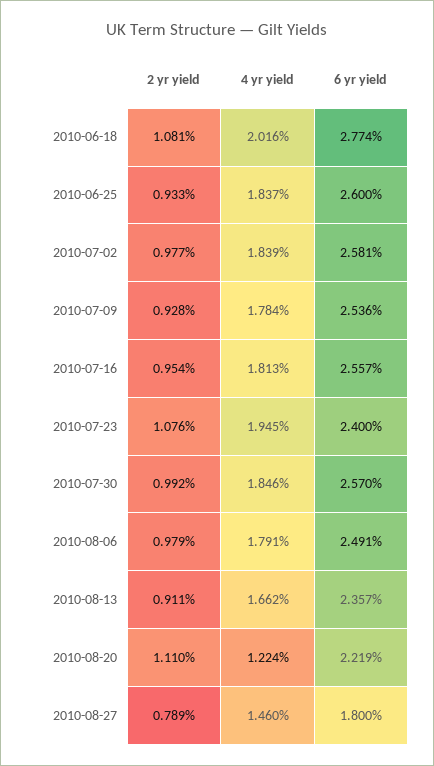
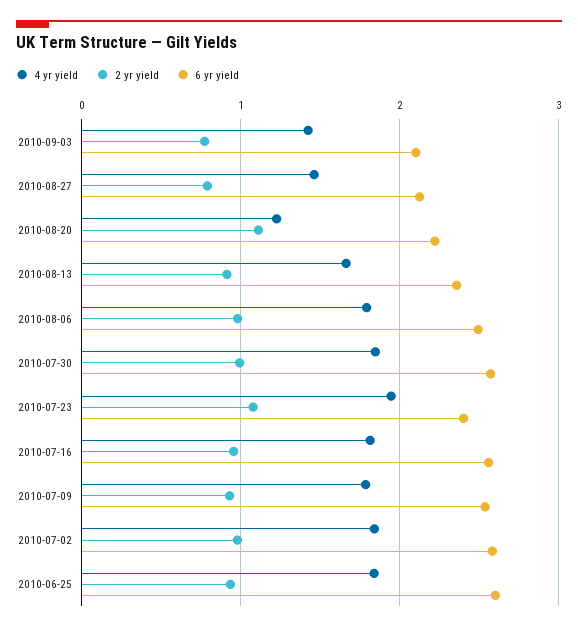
2 yr yield, 2010-06-18: 1.081 -> none
4 yr yield, 2010-06-18: 2.016 -> none
6 yr yield, 2010-06-18: 2.774 -> none
6 yr yield, 2010-08-27: 1.8 -> 2.1
4 yr yield, 2010-09-03: none -> 1.4
2 yr yield, 2010-09-03: none -> 0.8
6 yr yield, 2010-09-03: none -> 2.1

